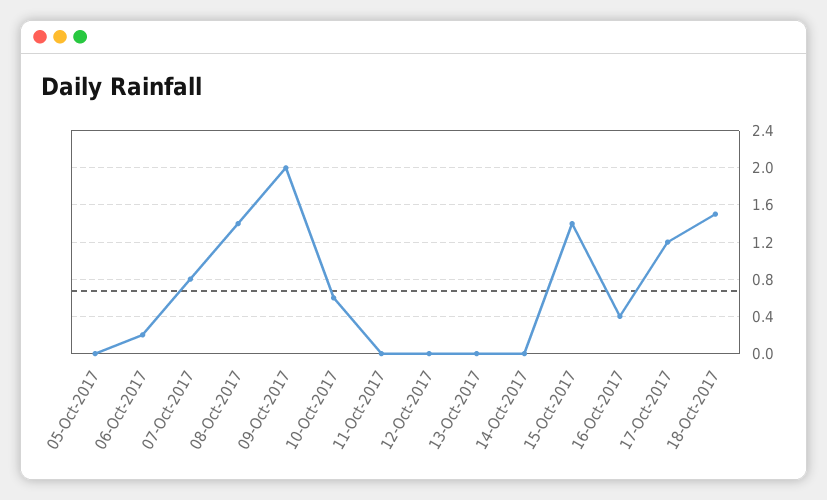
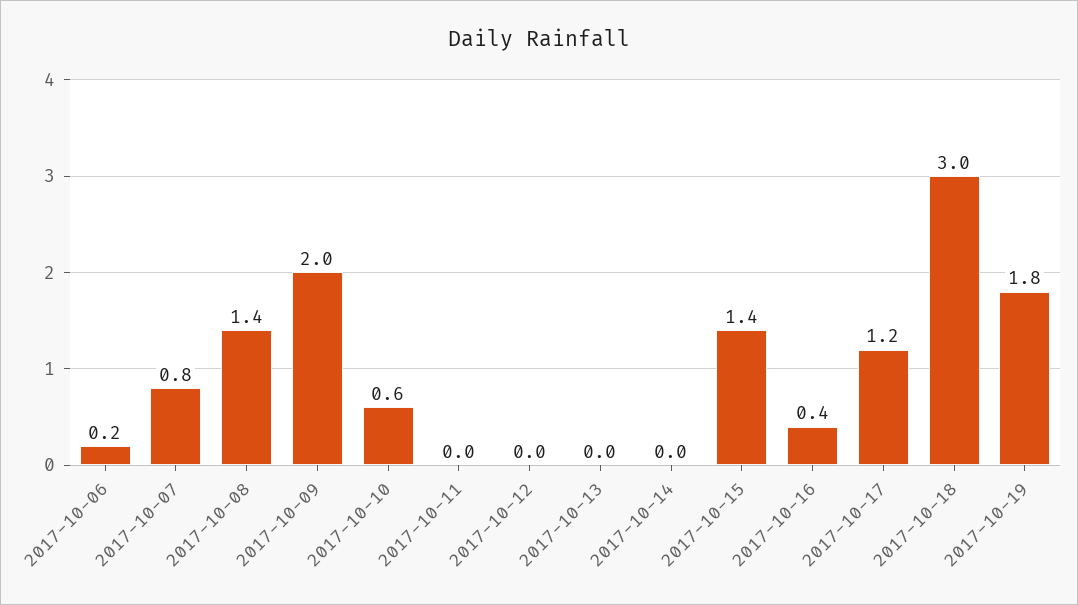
05-Oct-2017: 0 -> none
18-Oct-2017: 1.5 -> 3
2017-10-19: none -> 1.8

